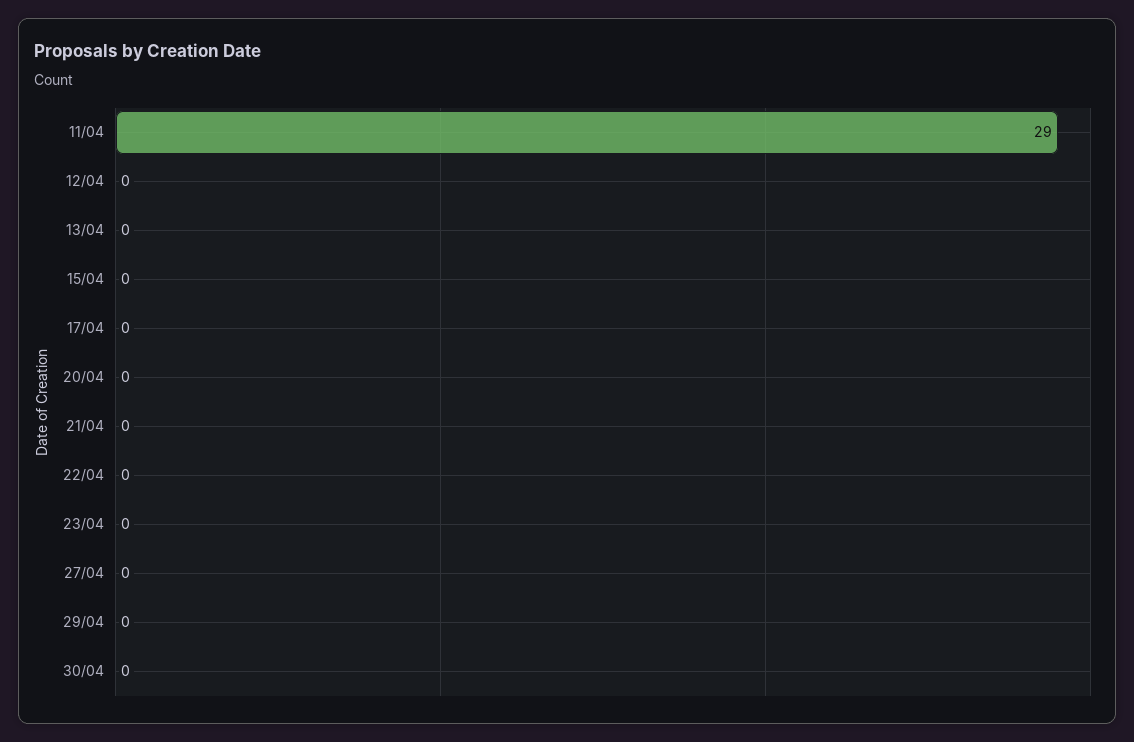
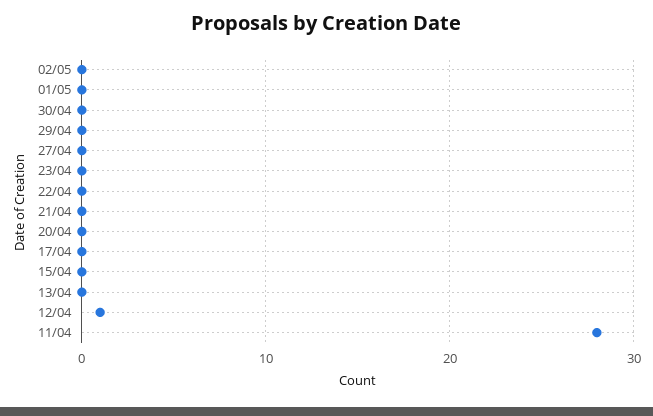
11/04: 29 -> 28
12/04: 0 -> 1
02/05: none -> 0
01/05: none -> 0

